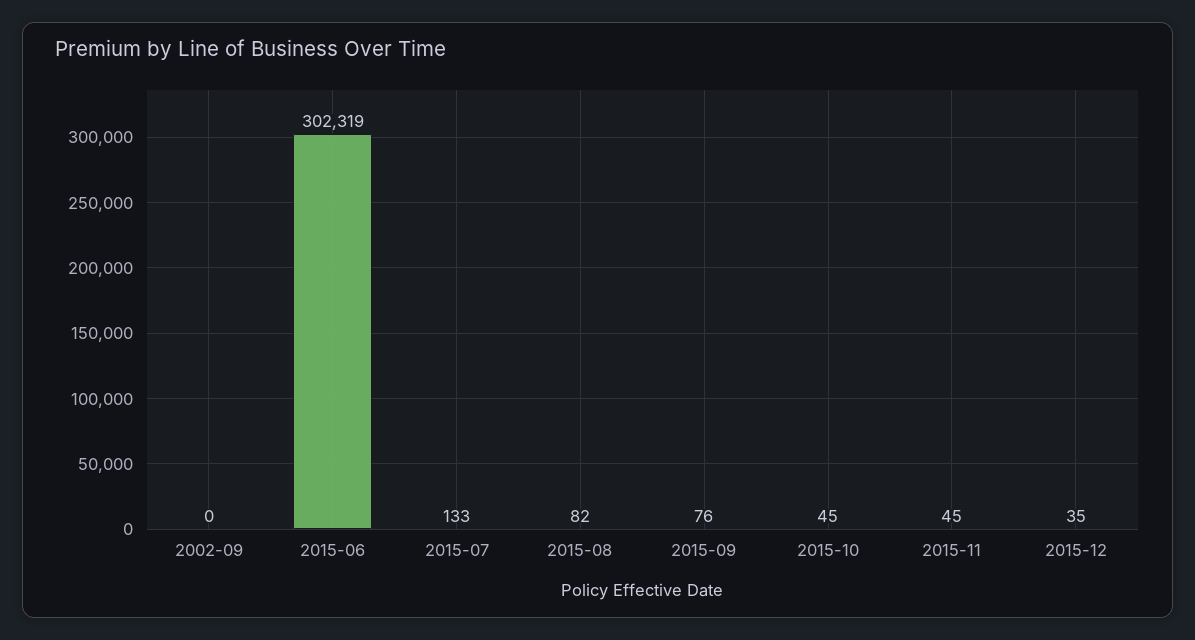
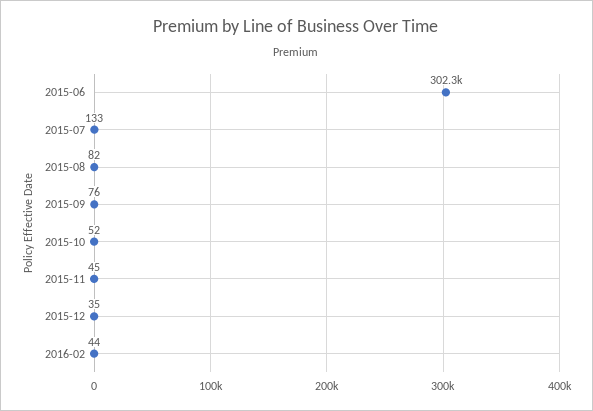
2002-09: 0 -> none
2015-10: 45 -> 52
2016-02: none -> 44

